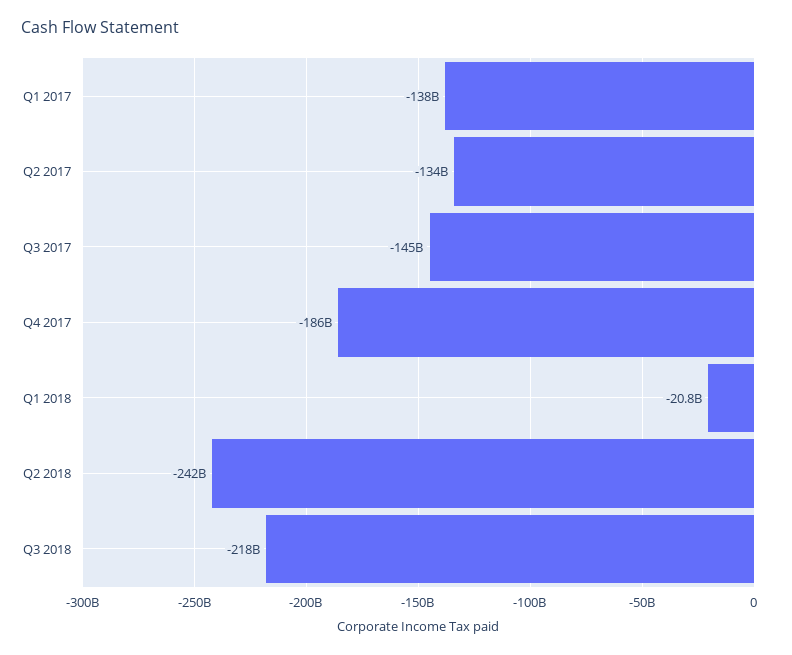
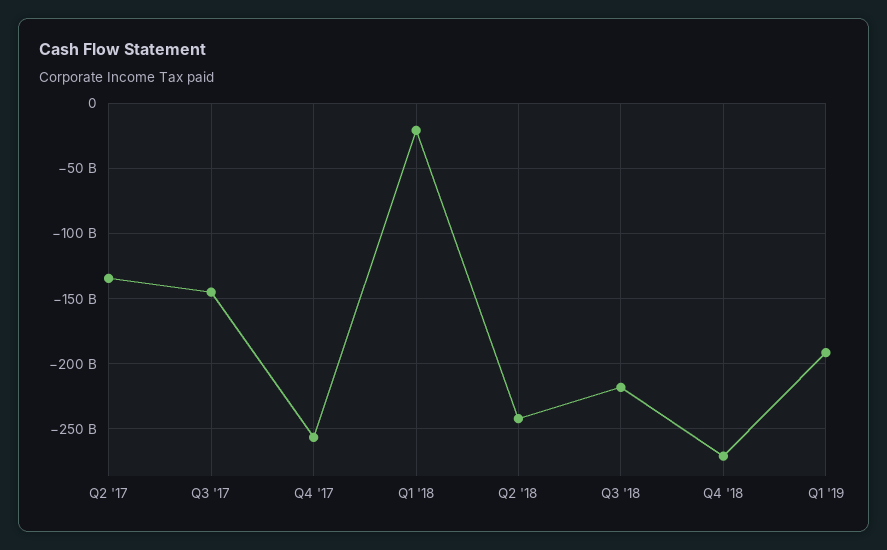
Q1 2017: -138000000000 -> none
Q4 2017: -186000000000 -> -255000000000
Q4 '18: none -> -270000000000
Q1 '19: none -> -190000000000

